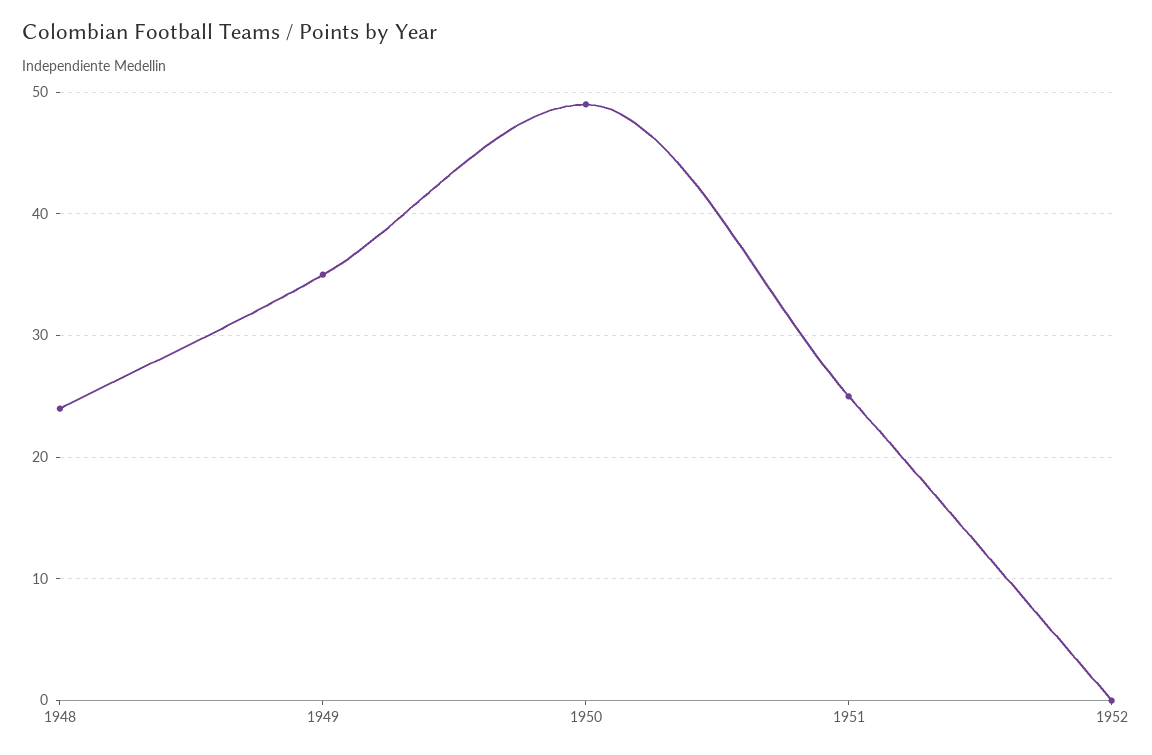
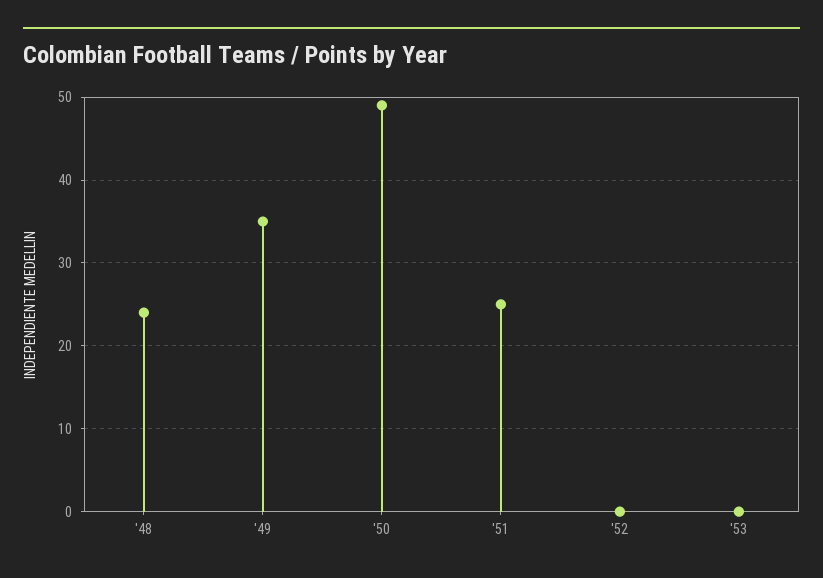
'53: none -> 0

